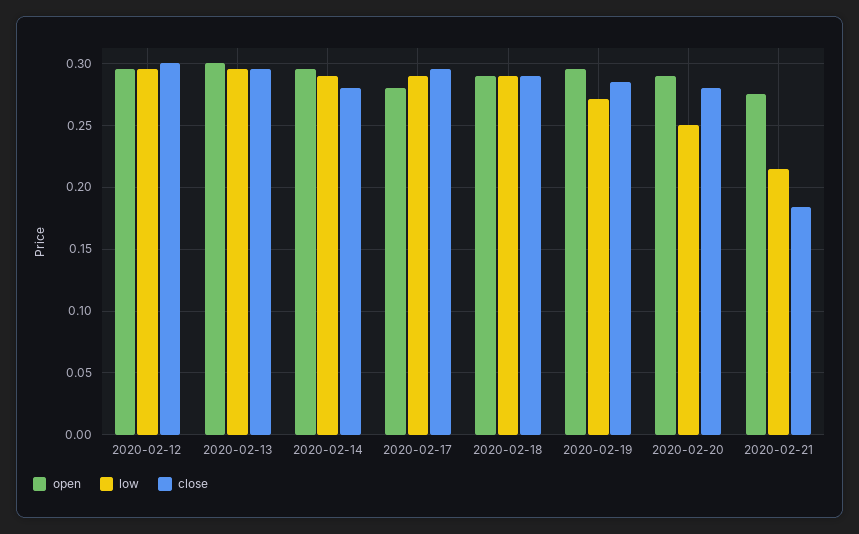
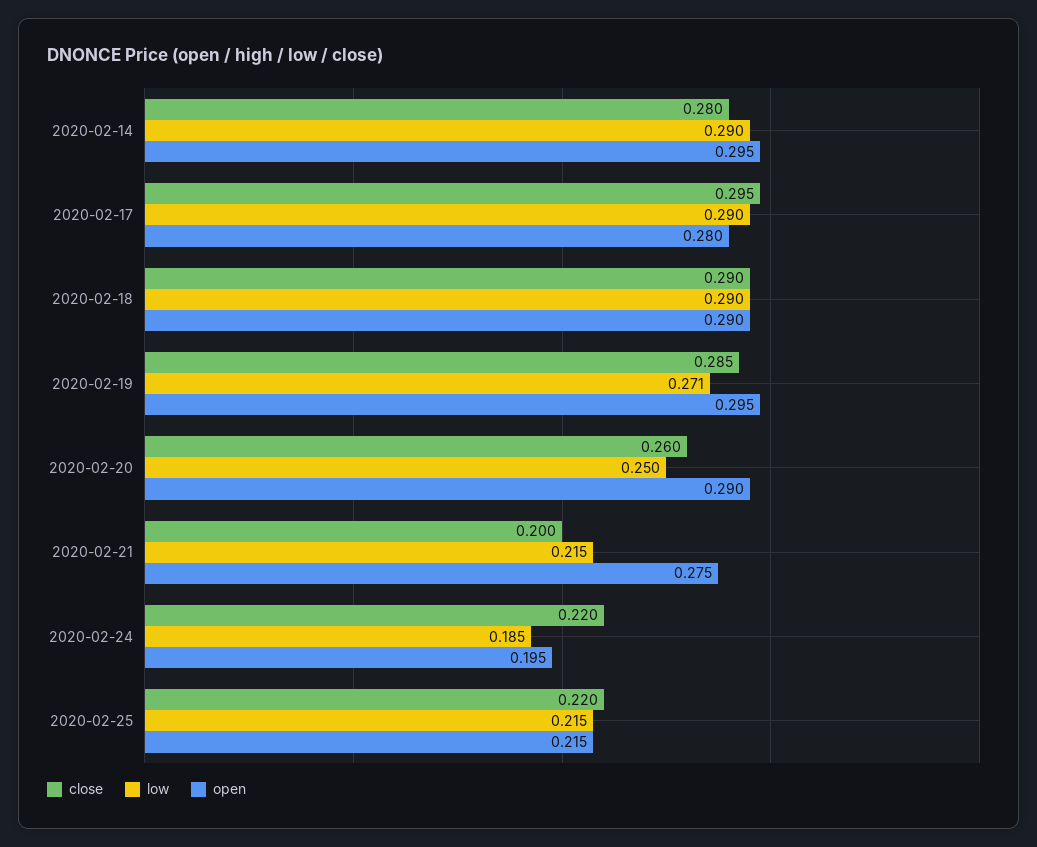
open, 2020-02-12: 0.295 -> none
low, 2020-02-12: 0.295 -> none
close, 2020-02-12: 0.3 -> none
open, 2020-02-13: 0.3 -> none
low, 2020-02-13: 0.295 -> none
close, 2020-02-13: 0.295 -> none
close, 2020-02-20: 0.28 -> 0.26
close, 2020-02-21: 0.185 -> 0.2
close, 2020-02-24: none -> 0.22
low, 2020-02-24: none -> 0.185
open, 2020-02-24: none -> 0.195
close, 2020-02-25: none -> 0.22
low, 2020-02-25: none -> 0.215
open, 2020-02-25: none -> 0.215

